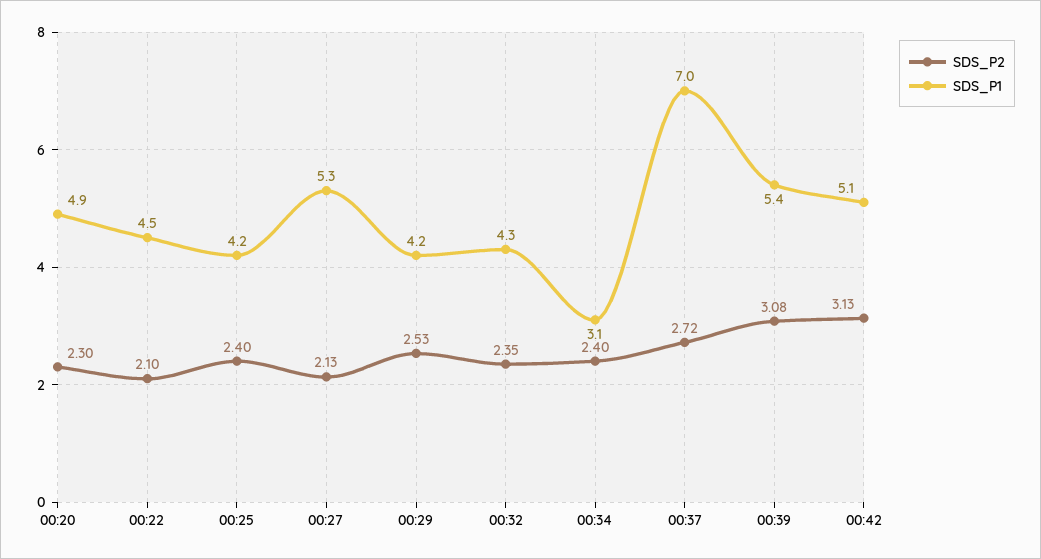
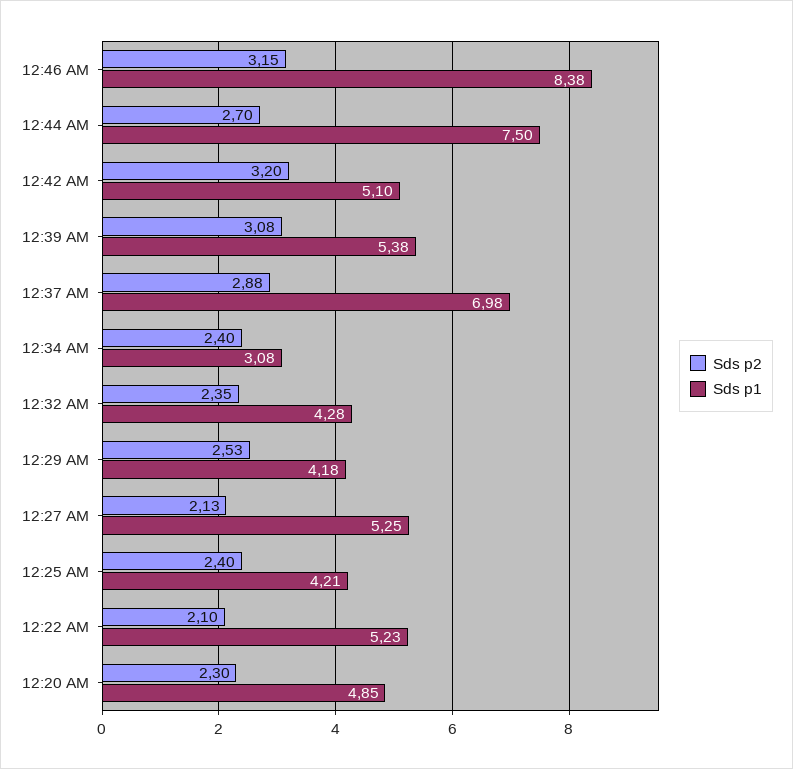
SDS_P1, 00:22: 4.5 -> 5.23
SDS_P2, 00:37: 2.72 -> 2.88
SDS_P2, 00:42: 3.13 -> 3.2
SDS_P2, 12:46 AM: none -> 3.15
SDS_P1, 12:46 AM: none -> 8.38
SDS_P2, 12:44 AM: none -> 2.7
SDS_P1, 12:44 AM: none -> 7.5

